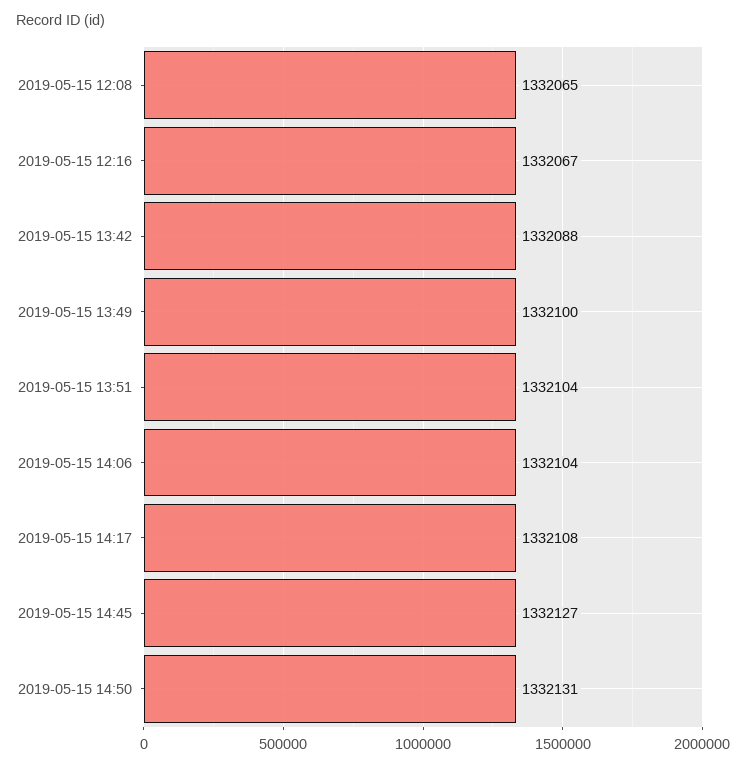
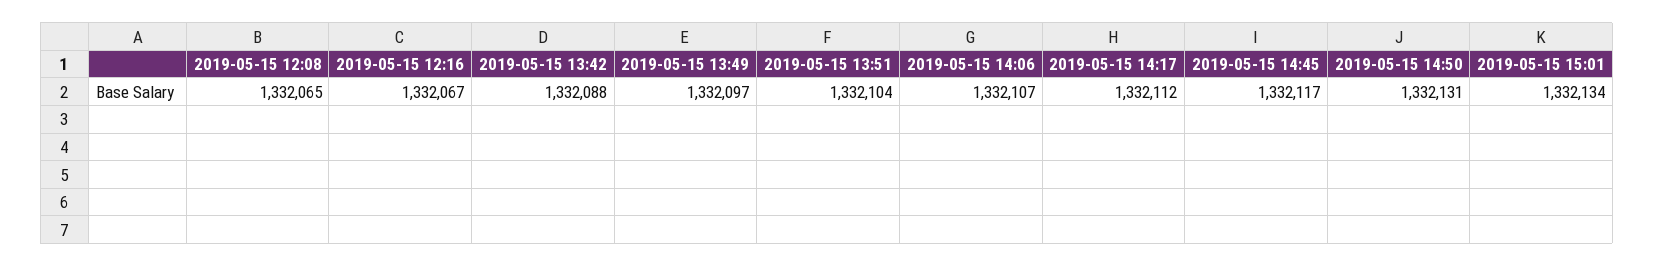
2019-05-15 13:49: 1332100 -> 1332097
2019-05-15 14:06: 1332104 -> 1332107
2019-05-15 14:17: 1332108 -> 1332112
2019-05-15 14:45: 1332127 -> 1332117
2019-05-15 15:01: none -> 1332134

